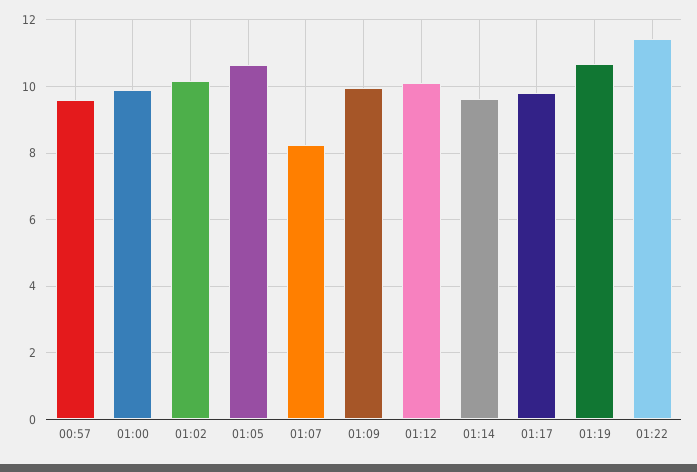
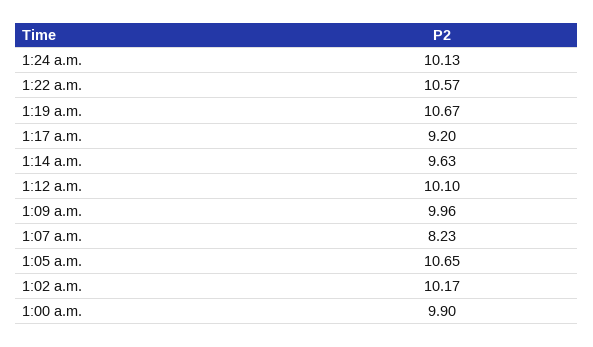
00:57: 9.6 -> none
01:17: 9.8 -> 9.2
01:22: 11.4 -> 10.57
1:24 a.m.: none -> 10.13

